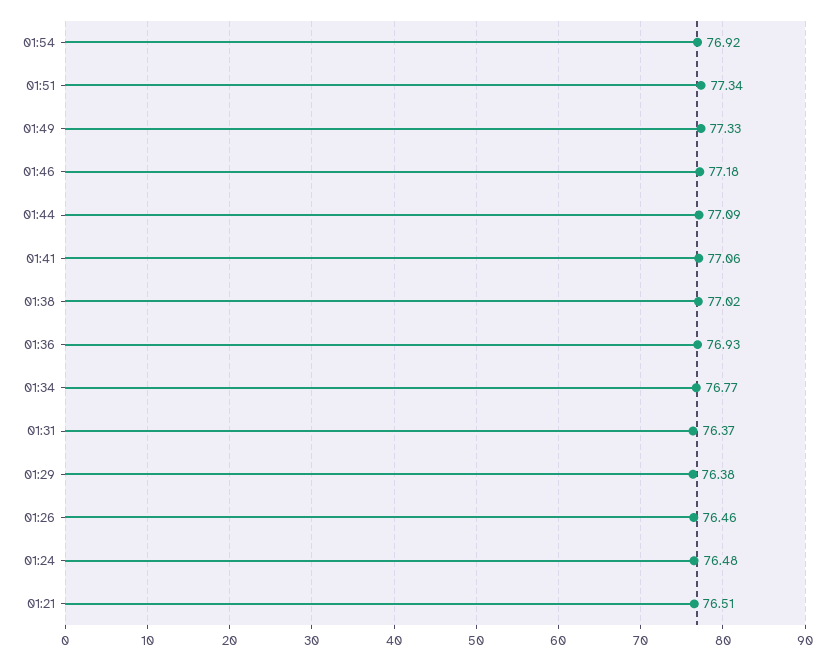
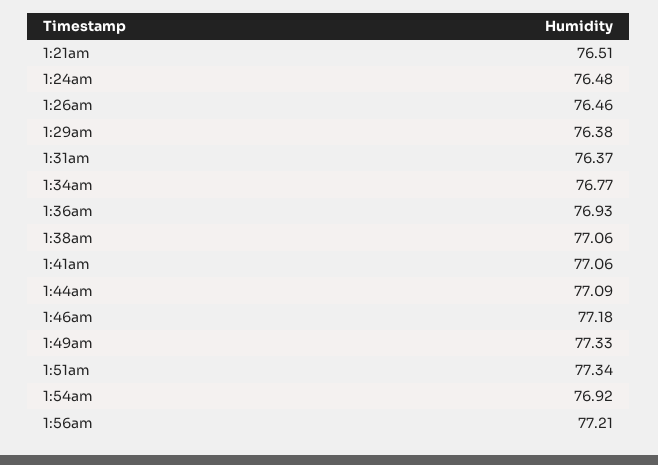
01:38: 77.02 -> 77.06
1:56am: none -> 77.21

